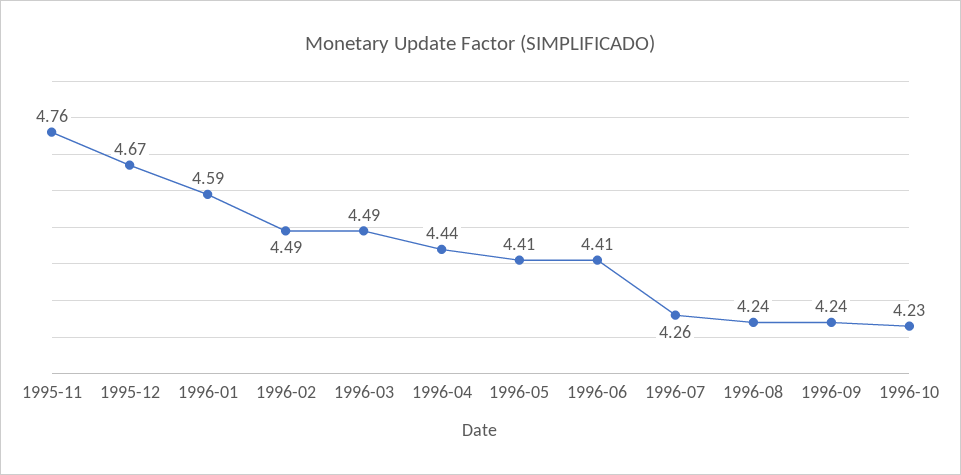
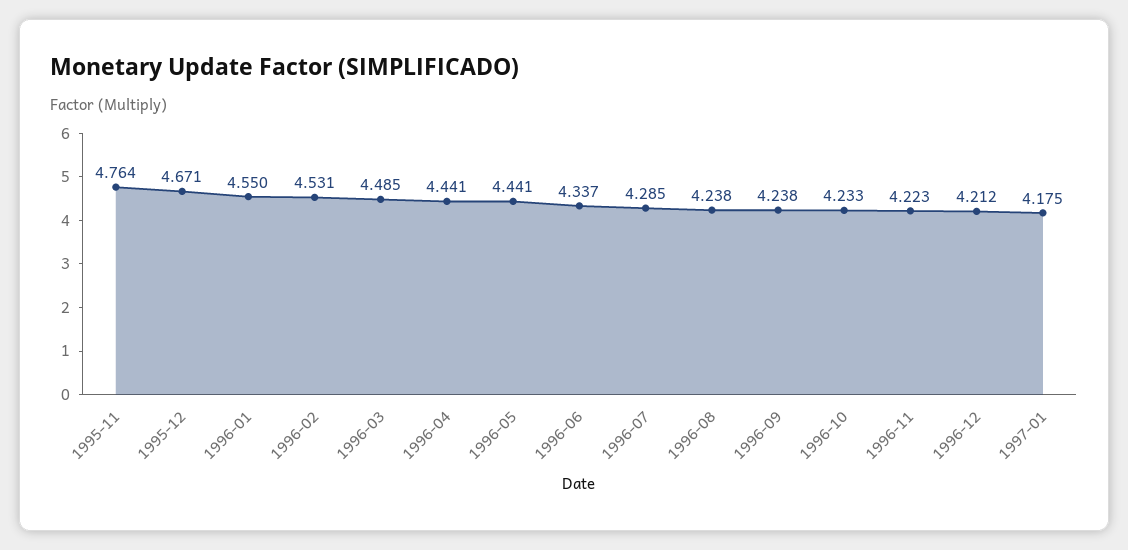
1996-01: 4.59 -> 4.55
1996-02: 4.49 -> 4.531
1996-05: 4.41 -> 4.441
1996-06: 4.41 -> 4.337
1996-07: 4.26 -> 4.285
1996-11: none -> 4.223
1996-12: none -> 4.212
1997-01: none -> 4.175

